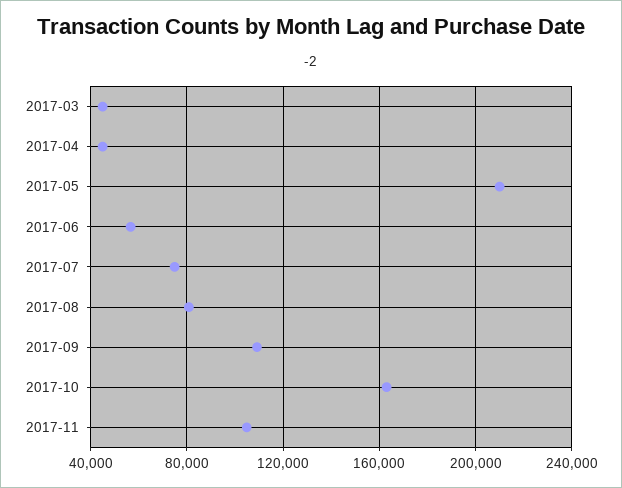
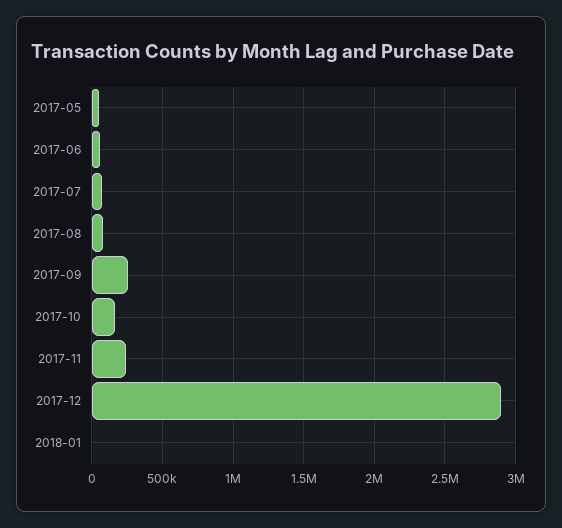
2017-03: 45000 -> none
2017-04: 45000 -> none
2017-05: 210000 -> 50000
2017-09: 110000 -> 250000
2017-11: 105000 -> 250000
2017-12: none -> 2900000
2018-01: none -> 0

